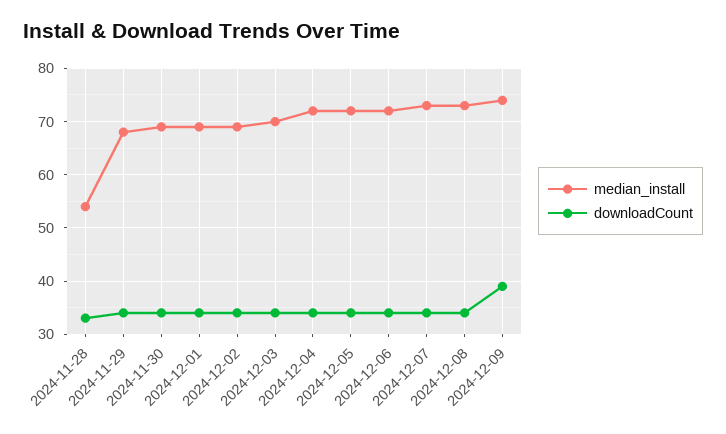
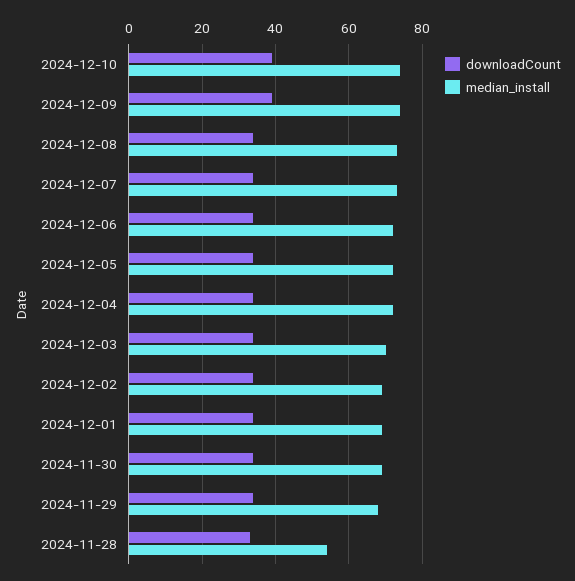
downloadCount, 2024-12-10: none -> 40
median_install, 2024-12-10: none -> 75

